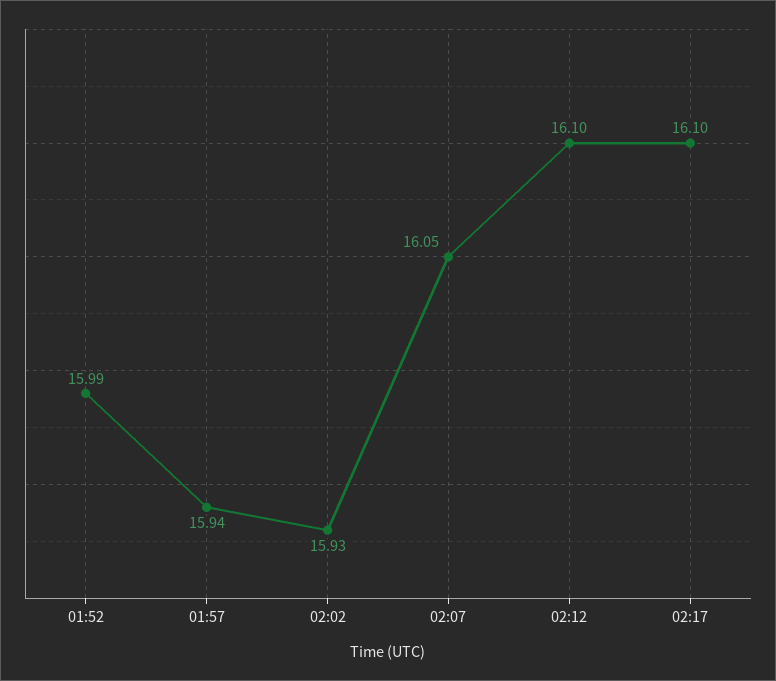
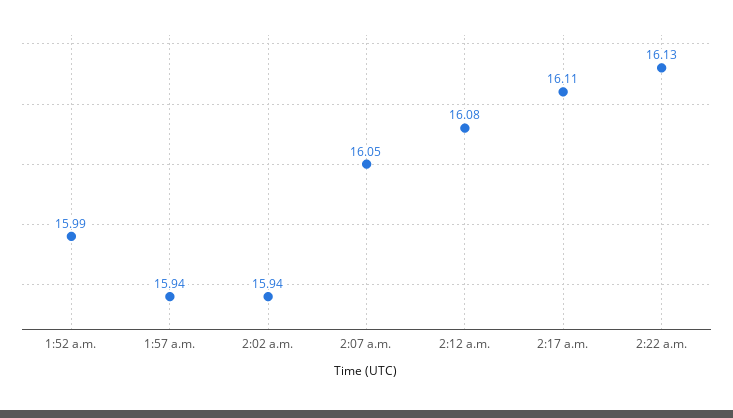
02:02: 15.93 -> 15.94
02:12: 16.1 -> 16.08
02:17: 16.1 -> 16.11
2:22 a.m.: none -> 16.13

